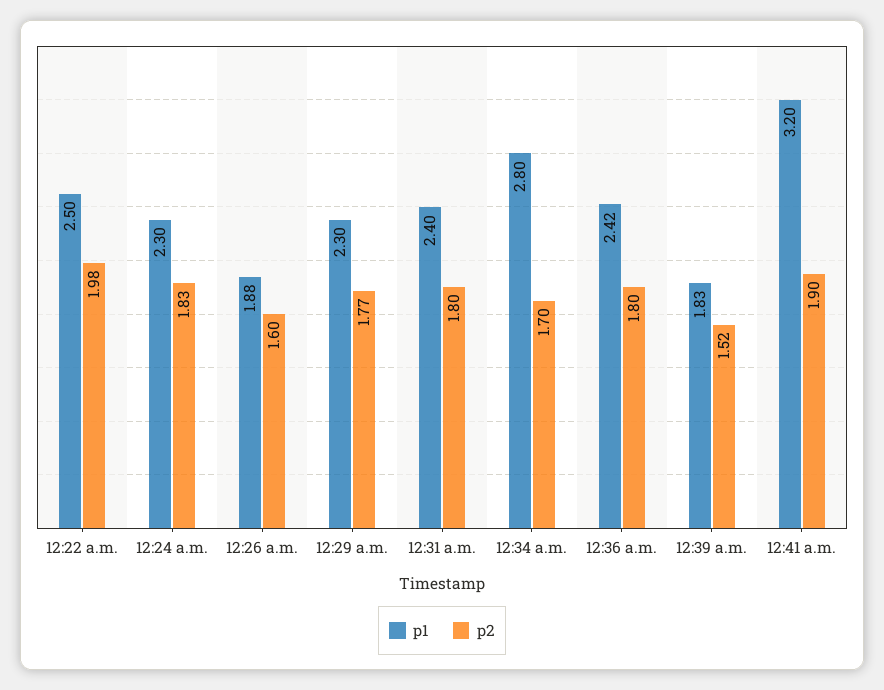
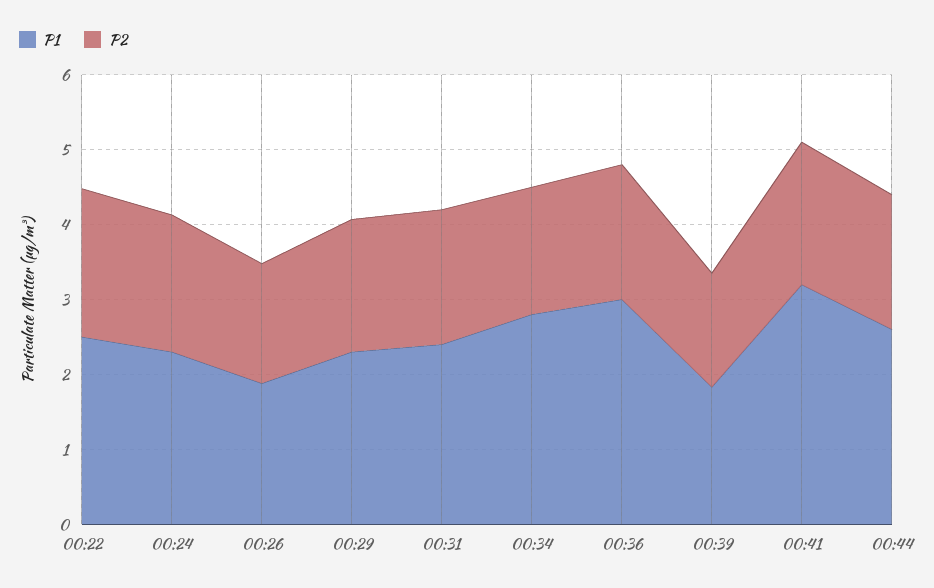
p1, 12:36 a.m.: 2.42 -> 3
p1, 00:44: none -> 2.6
p2, 00:44: none -> 1.8

